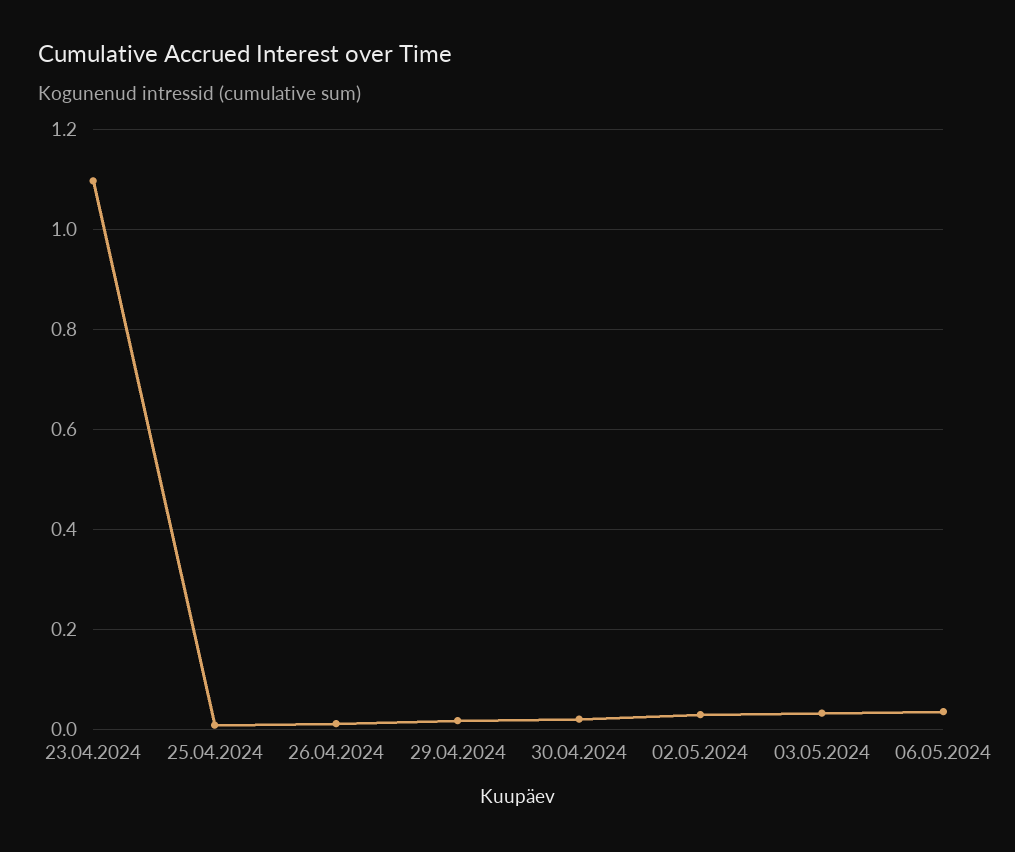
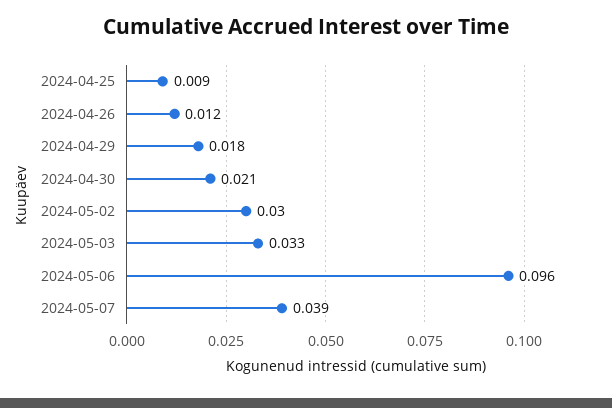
23.04.2024: 1.1 -> none
06.05.2024: 0.04 -> 0.096
2024-05-07: none -> 0.039

